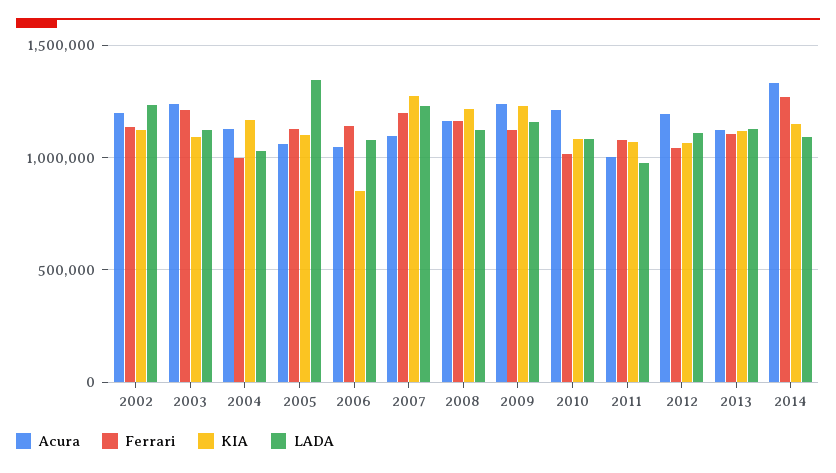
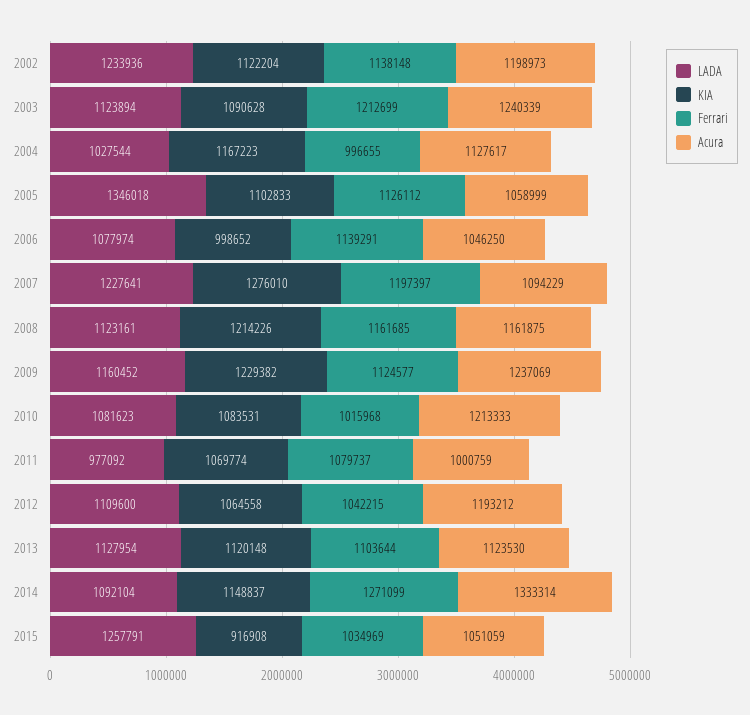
KIA, 2006: 850000 -> 998652
LADA, 2015: none -> 1257791
KIA, 2015: none -> 916908
Ferrari, 2015: none -> 1034969
Acura, 2015: none -> 1051059

